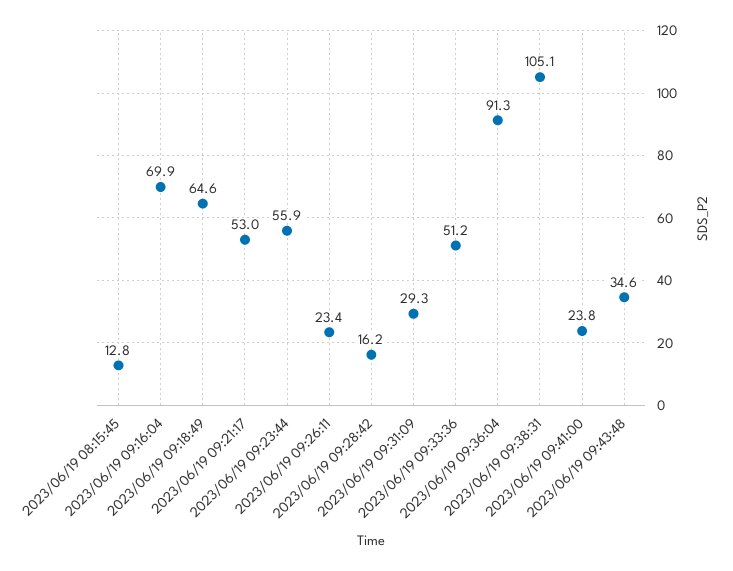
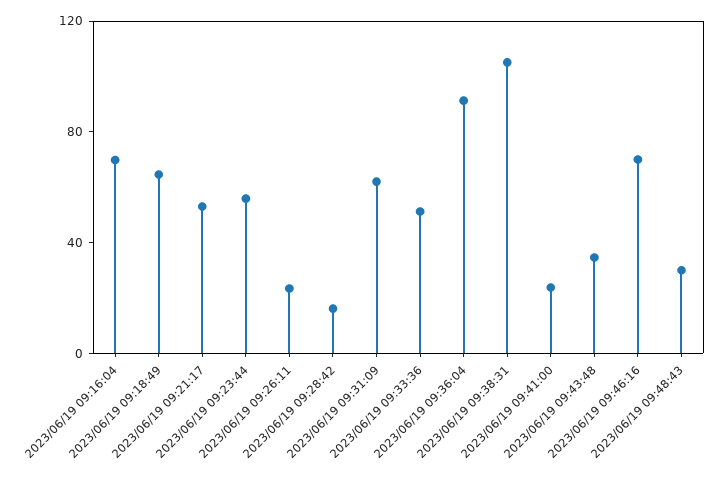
2023/06/19 08:15:45: 12.8 -> none
2023/06/19 09:31:09: 29.3 -> 60
2023/06/19 09:46:16: none -> 70
2023/06/19 09:48:43: none -> 30

